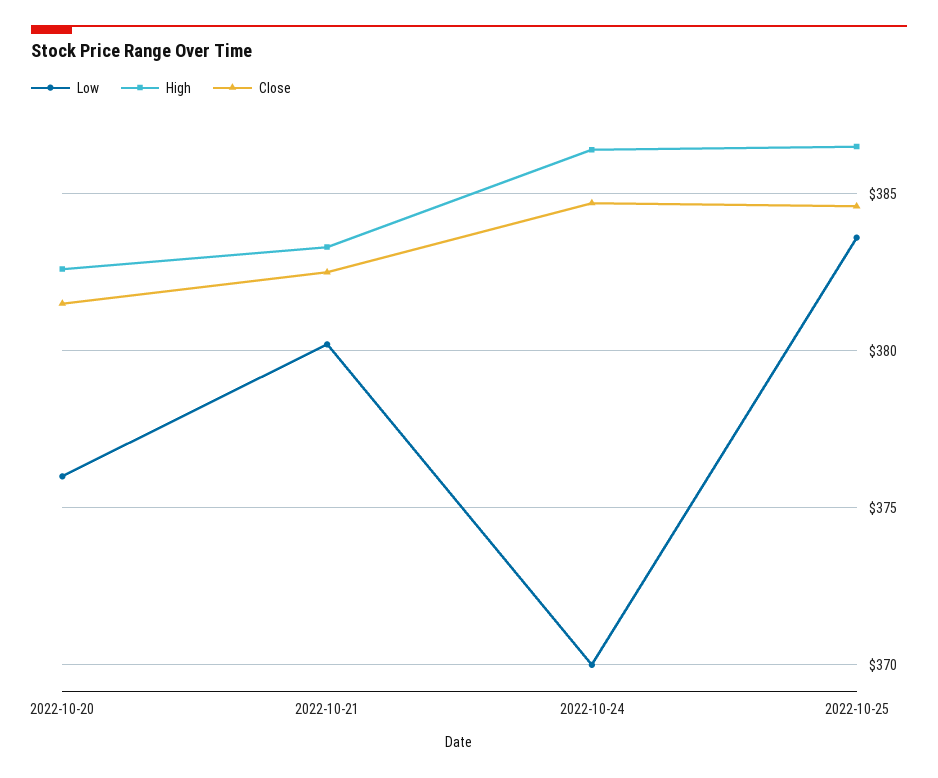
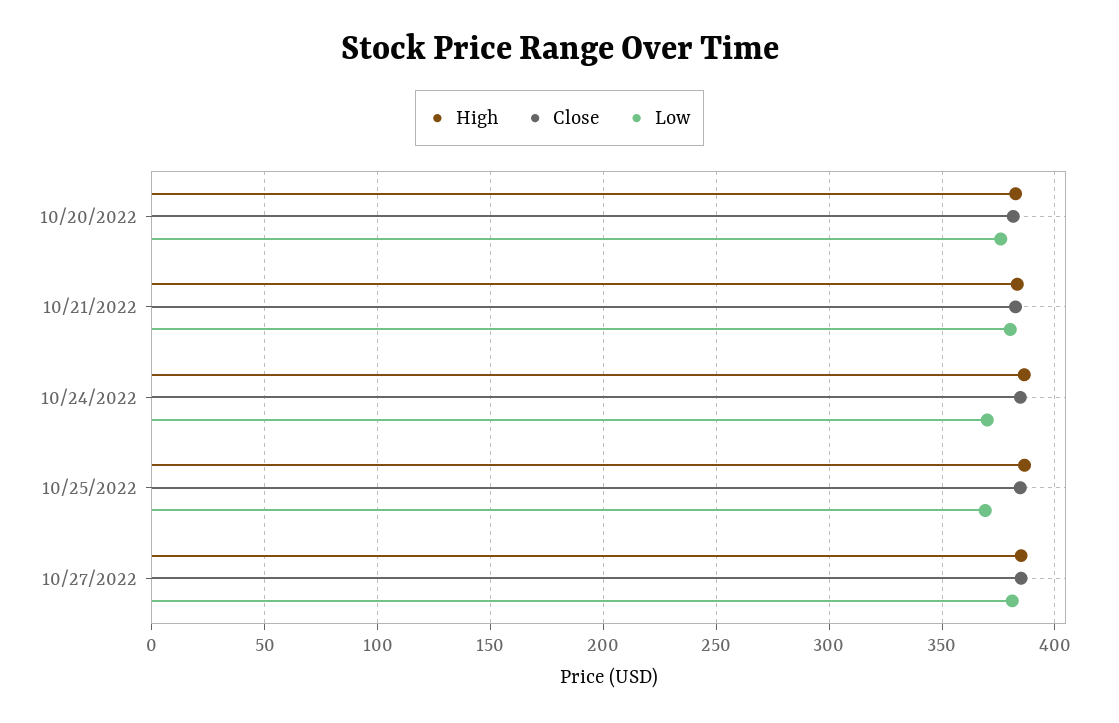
Low, 2022-10-25: 383.5 -> 370
High, 10/27/2022: none -> 385
Close, 10/27/2022: none -> 385
Low, 10/27/2022: none -> 380

